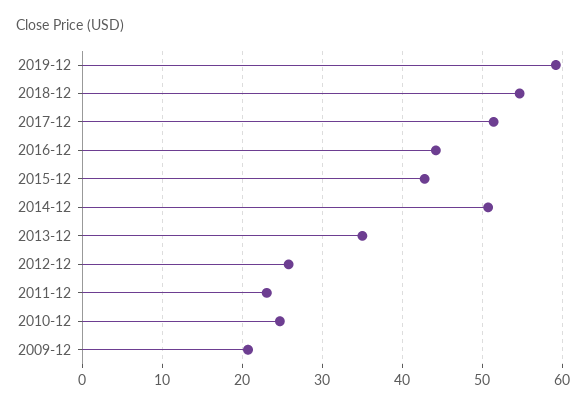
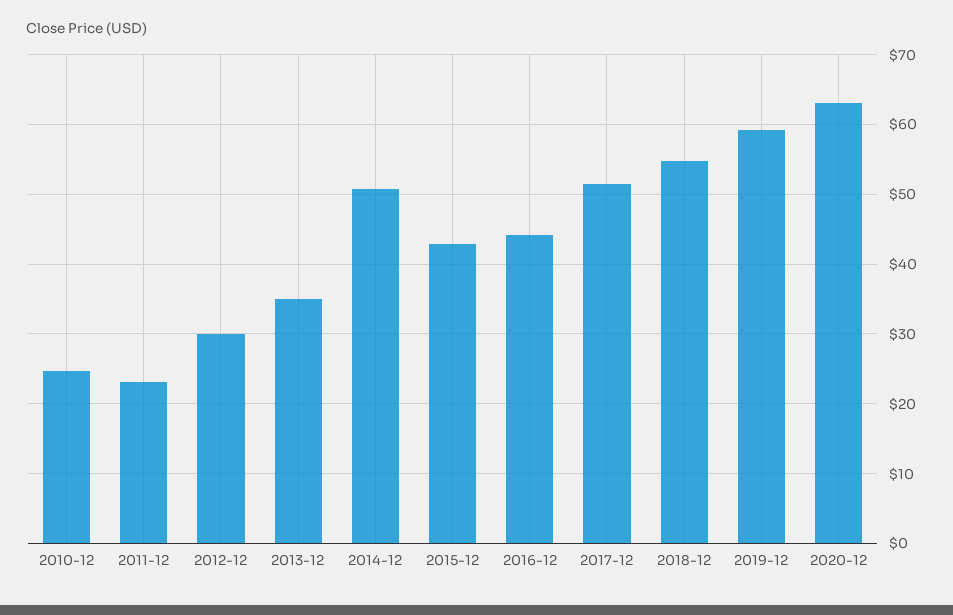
2012-12: 26 -> 30
2009-12: 21 -> none
2020-12: none -> 63

